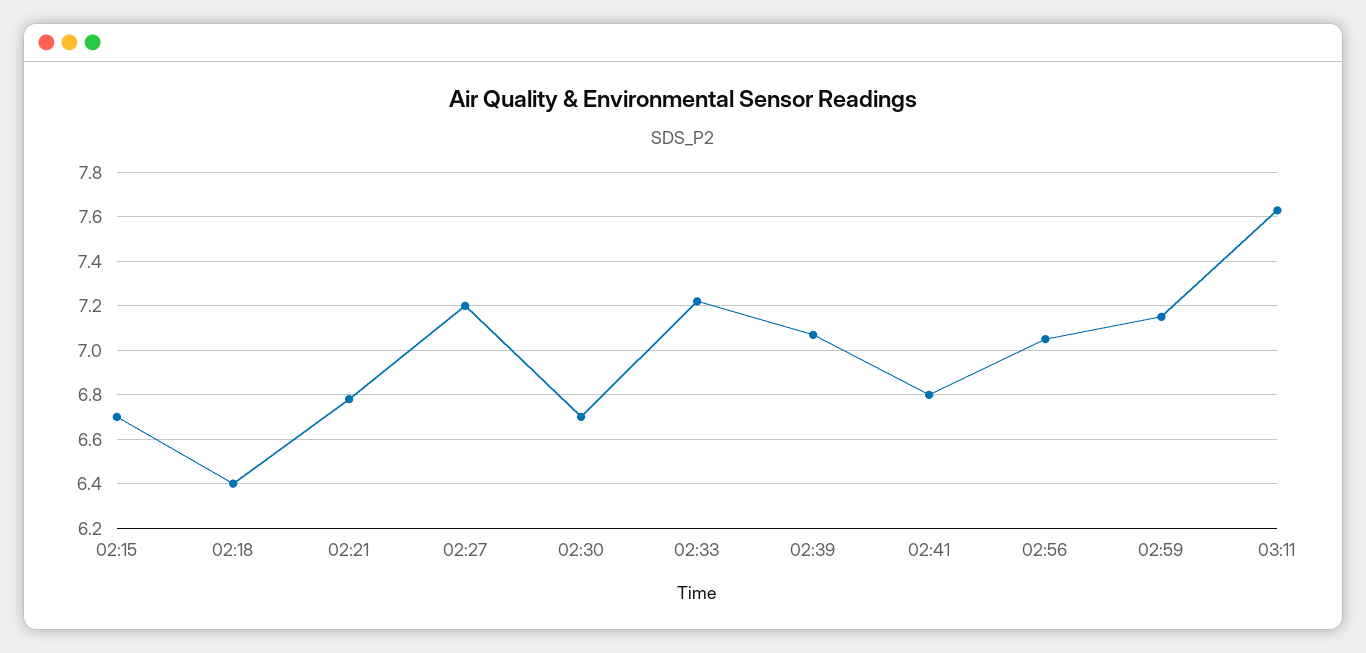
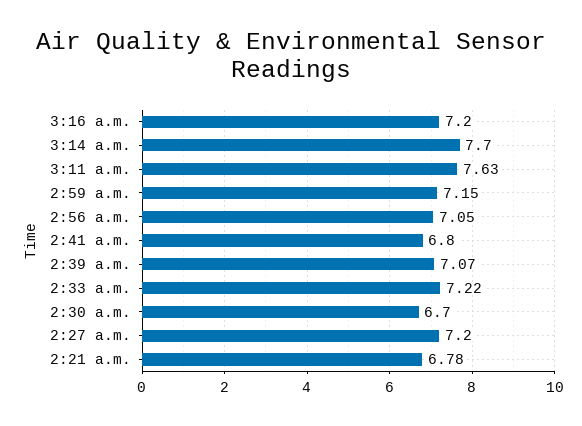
02:15: 6.7 -> none
02:18: 6.4 -> none
3:16 a.m.: none -> 7.2
3:14 a.m.: none -> 7.7

